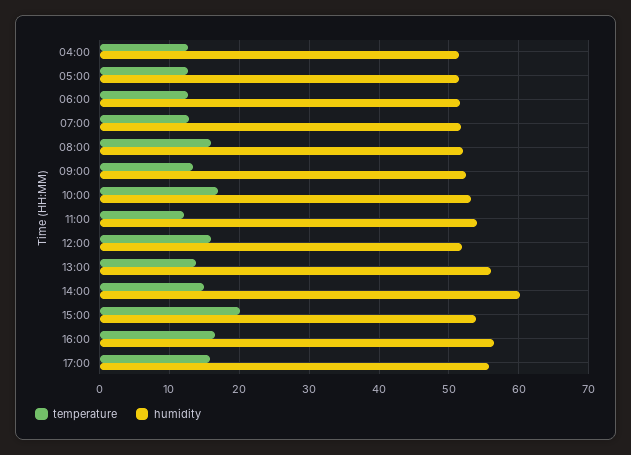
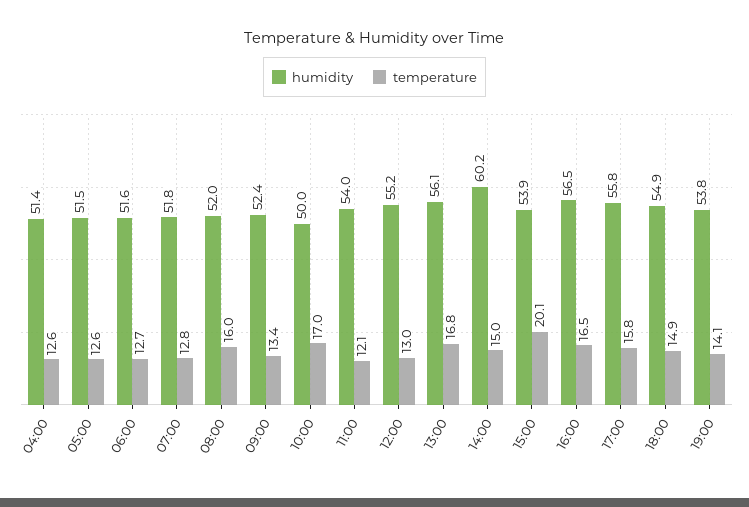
humidity, 10:00: 53 -> 50
temperature, 12:00: 16 -> 13
humidity, 12:00: 52 -> 55.2
temperature, 13:00: 14 -> 16.8
humidity, 18:00: none -> 54.9
temperature, 18:00: none -> 14.9
humidity, 19:00: none -> 53.8
temperature, 19:00: none -> 14.1

